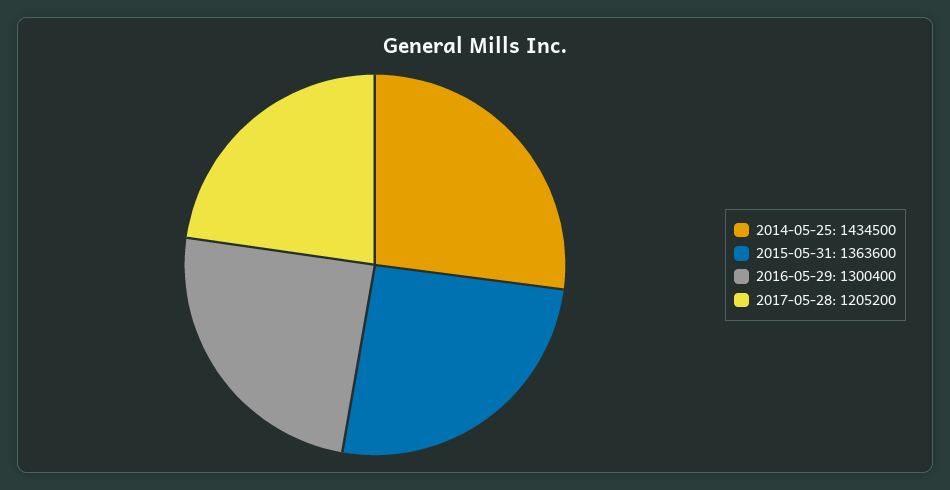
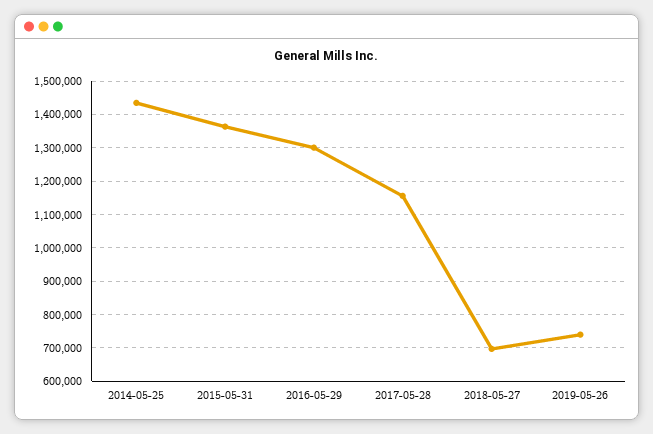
2017-05-28: 1205200 -> 1160000
2018-05-27: none -> 700000
2019-05-26: none -> 740000

